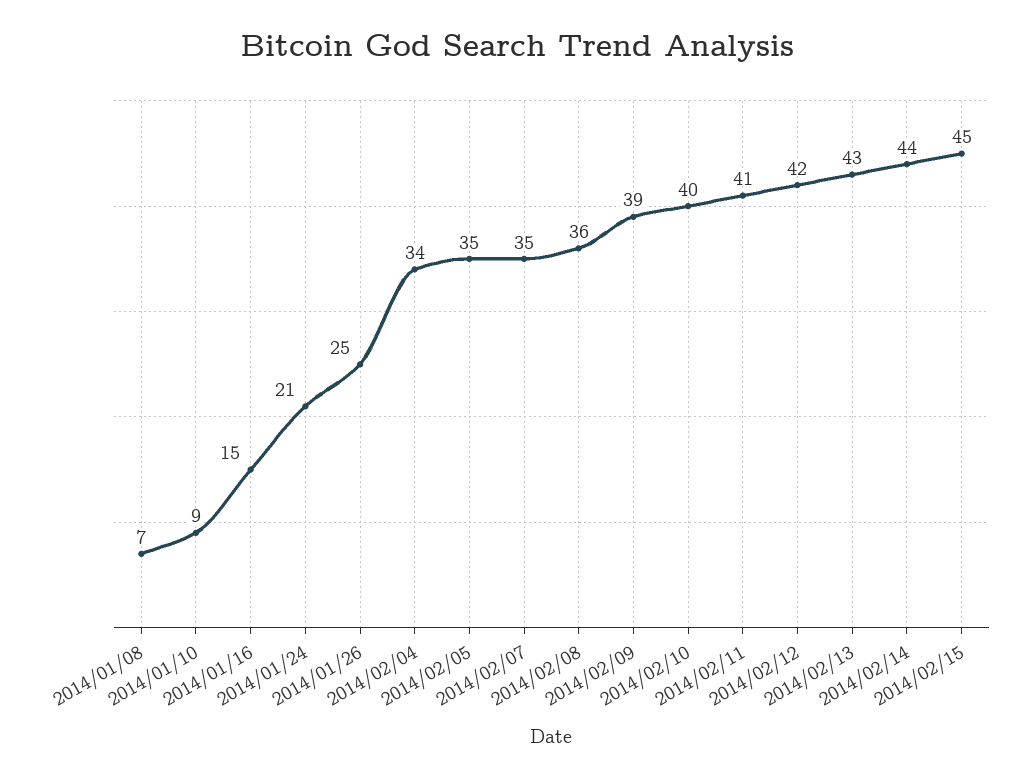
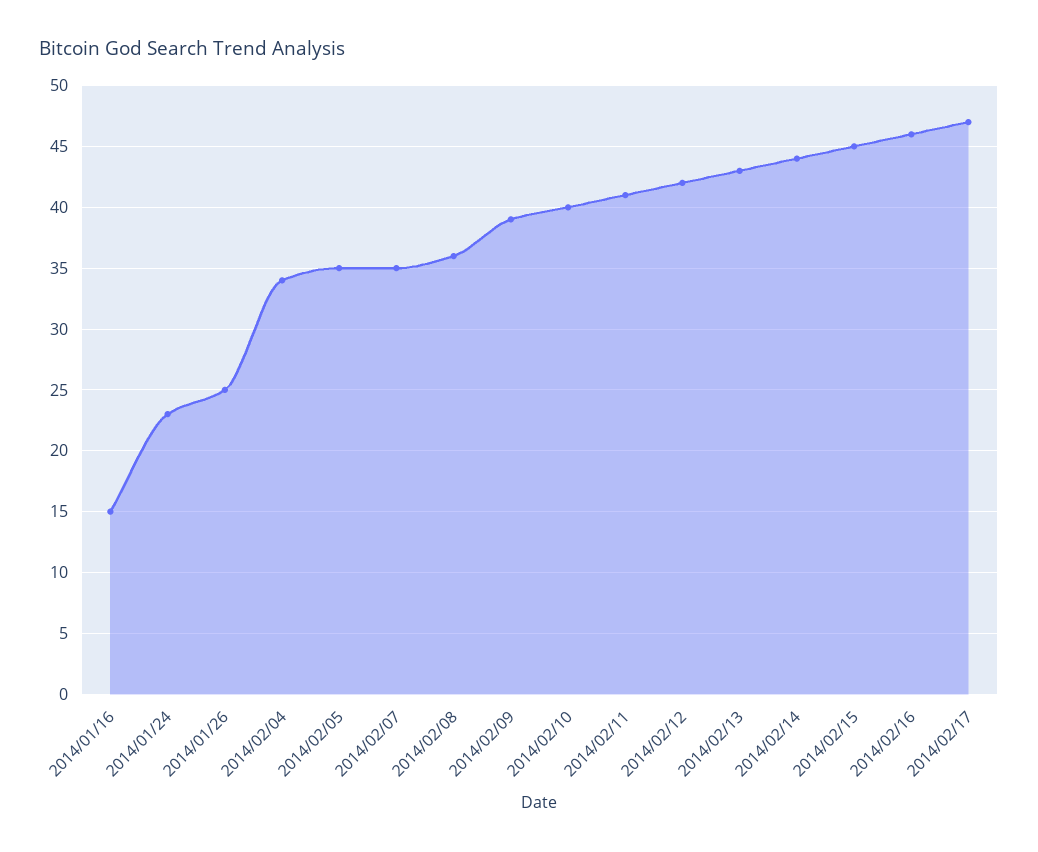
2014/01/08: 7 -> none
2014/01/10: 9 -> none
2014/01/24: 21 -> 23
2014/02/16: none -> 46
2014/02/17: none -> 47

